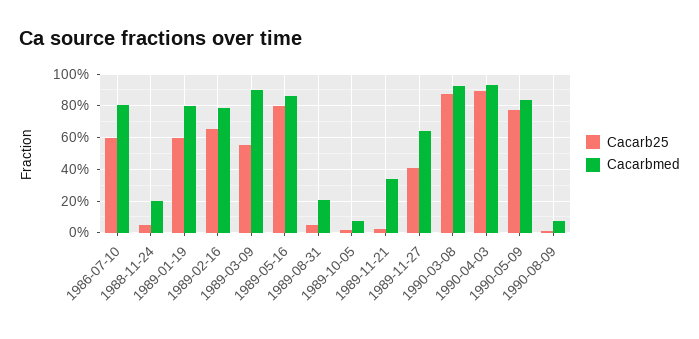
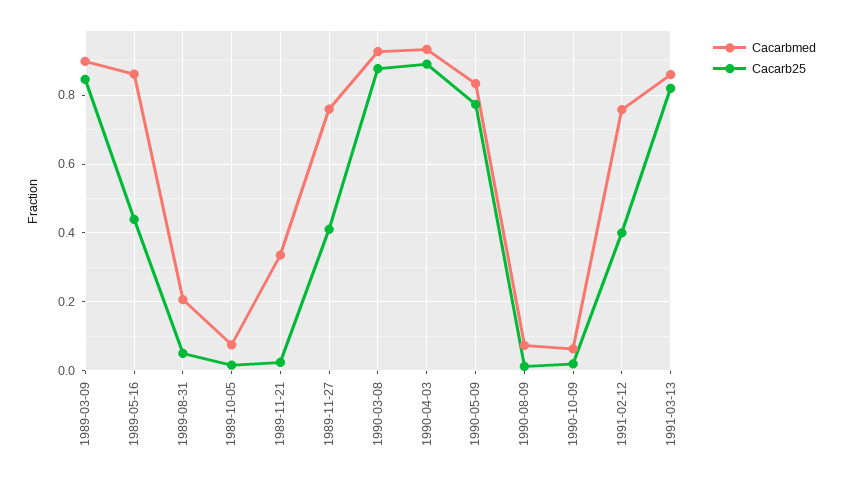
Cacarb25, 1986-07-10: 0.6 -> none
Cacarbmed, 1986-07-10: 0.8 -> none
Cacarb25, 1988-11-24: 0.05 -> none
Cacarbmed, 1988-11-24: 0.2 -> none
Cacarb25, 1989-01-19: 0.6 -> none
Cacarbmed, 1989-01-19: 0.8 -> none
Cacarb25, 1989-02-16: 0.65 -> none
Cacarbmed, 1989-02-16: 0.8 -> none
Cacarb25, 1989-03-09: 0.55 -> 0.84
Cacarb25, 1989-05-16: 0.8 -> 0.44
Cacarbmed, 1989-11-27: 0.65 -> 0.76
Cacarbmed, 1990-10-09: none -> 0.06
Cacarb25, 1990-10-09: none -> 0.02
Cacarbmed, 1991-02-12: none -> 0.76
Cacarb25, 1991-02-12: none -> 0.4
Cacarbmed, 1991-03-13: none -> 0.86
Cacarb25, 1991-03-13: none -> 0.82

